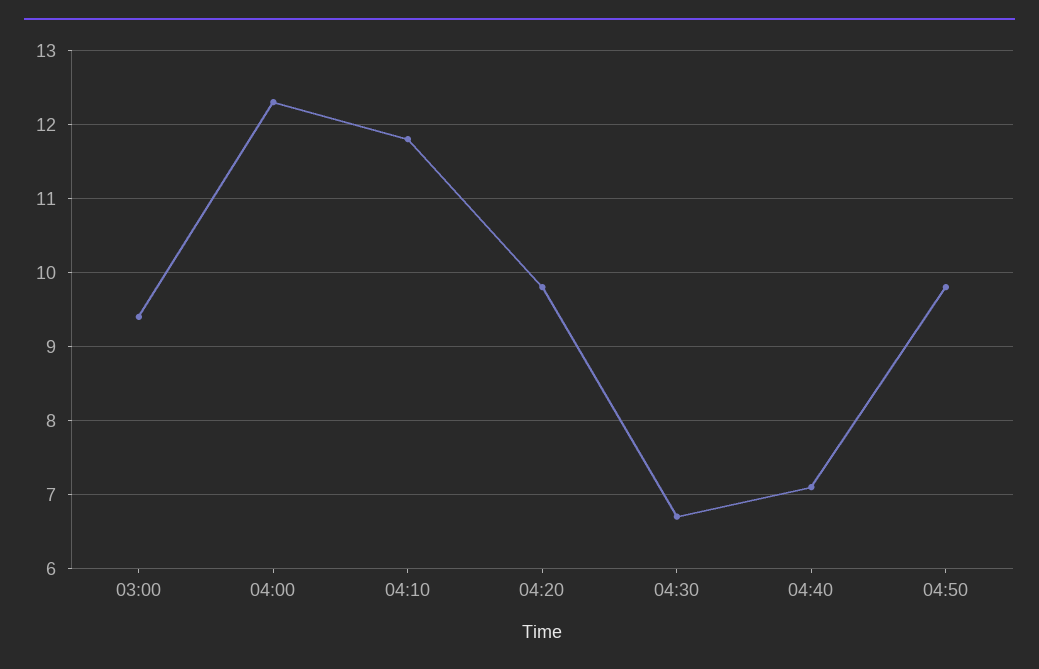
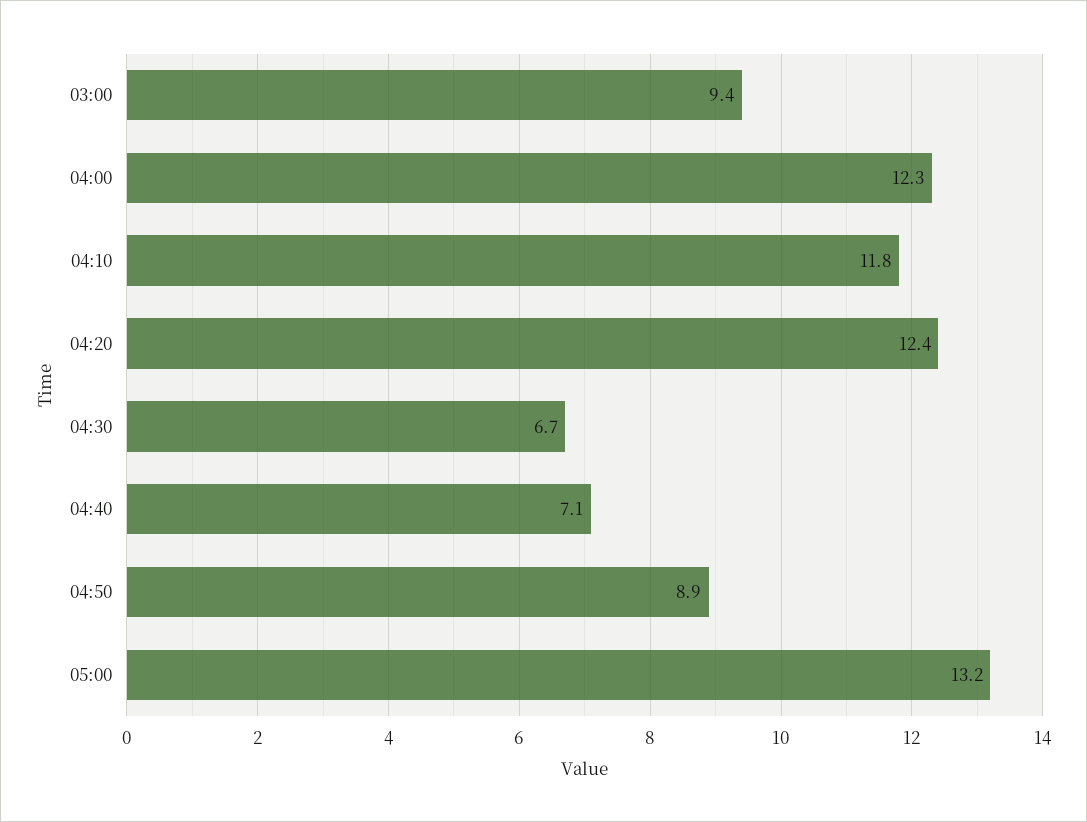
04:20: 9.8 -> 12.4
04:50: 9.8 -> 8.9
05:00: none -> 13.2

